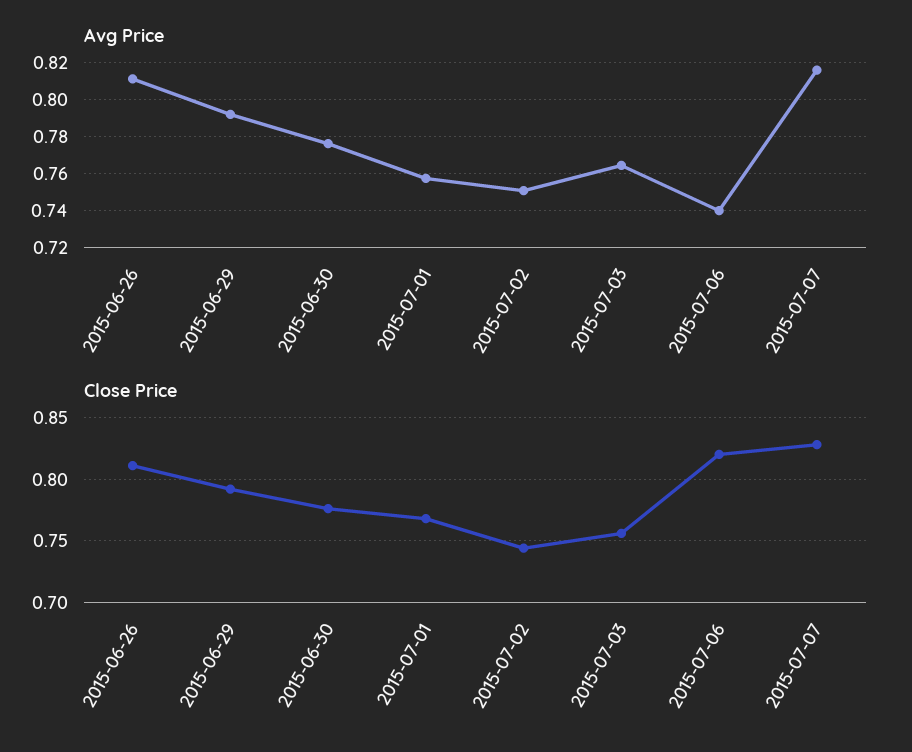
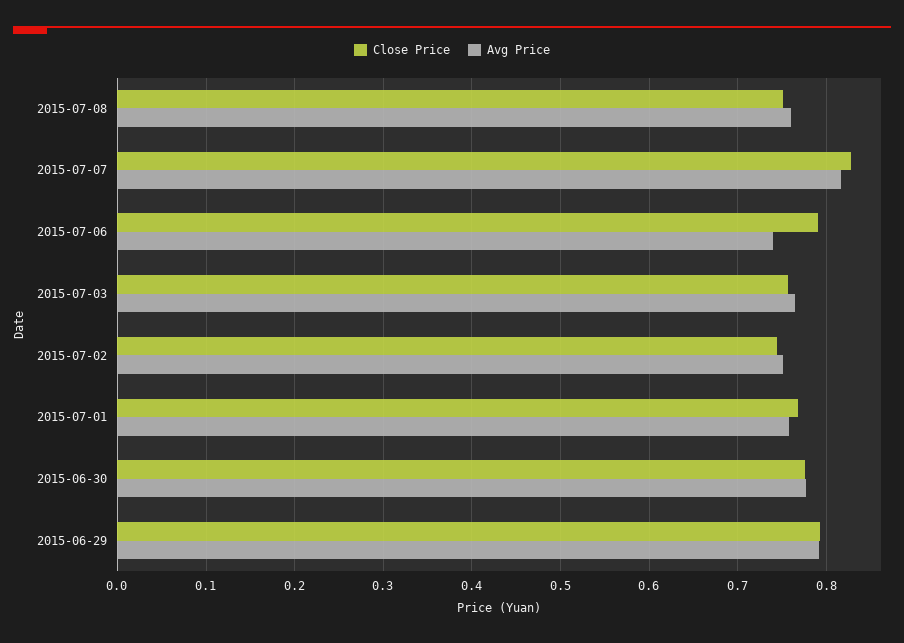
Avg Price, 2015-06-26: 0.81 -> none
Close Price, 2015-06-26: 0.81 -> none
Close Price, 2015-07-06: 0.82 -> 0.79
Close Price, 2015-07-08: none -> 0.75
Avg Price, 2015-07-08: none -> 0.76

